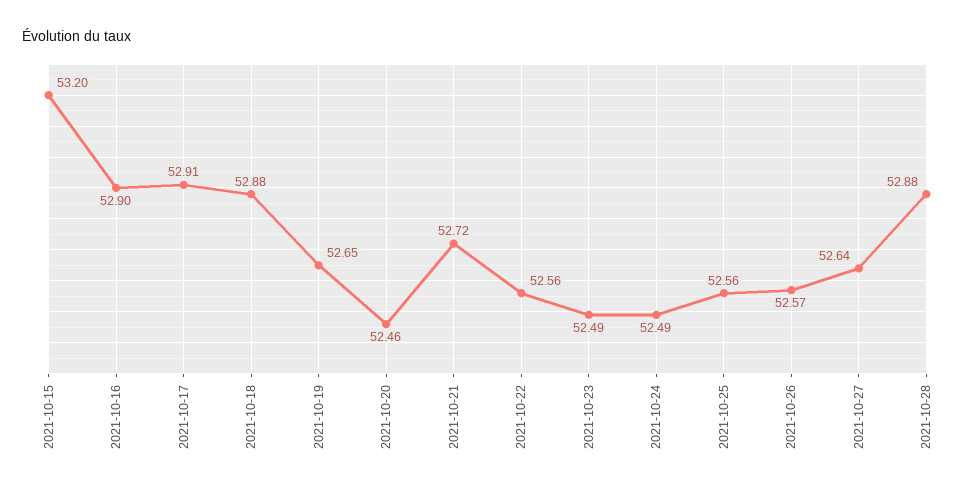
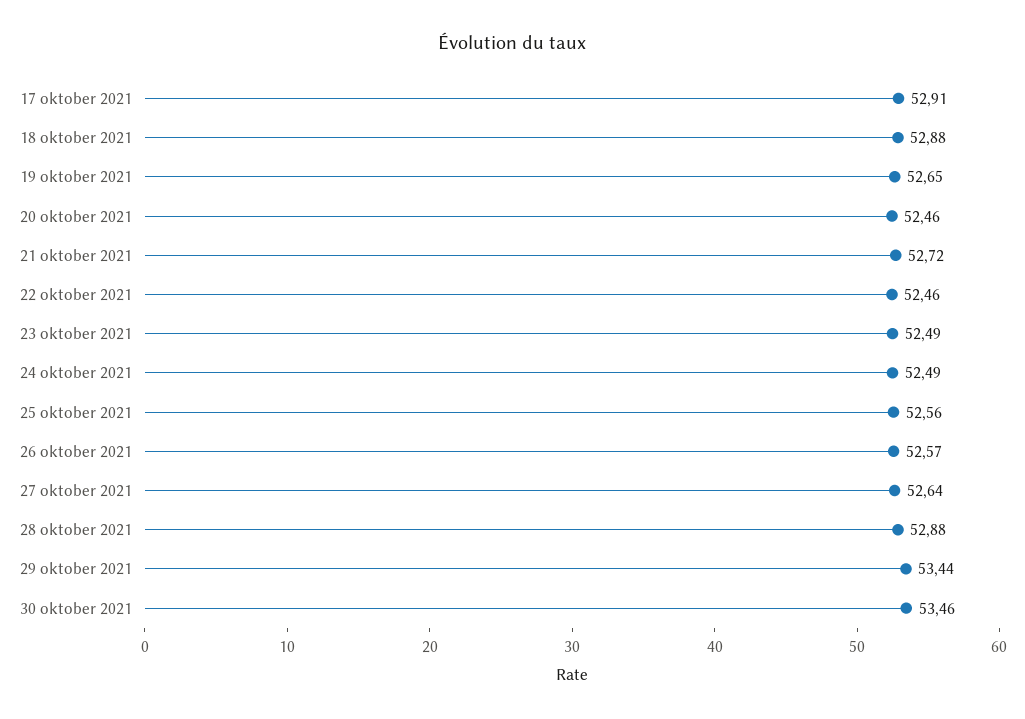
2021-10-15: 53.2 -> none
2021-10-16: 52.9 -> none
2021-10-22: 52.56 -> 52.46
29 oktober 2021: none -> 53.44
30 oktober 2021: none -> 53.46

